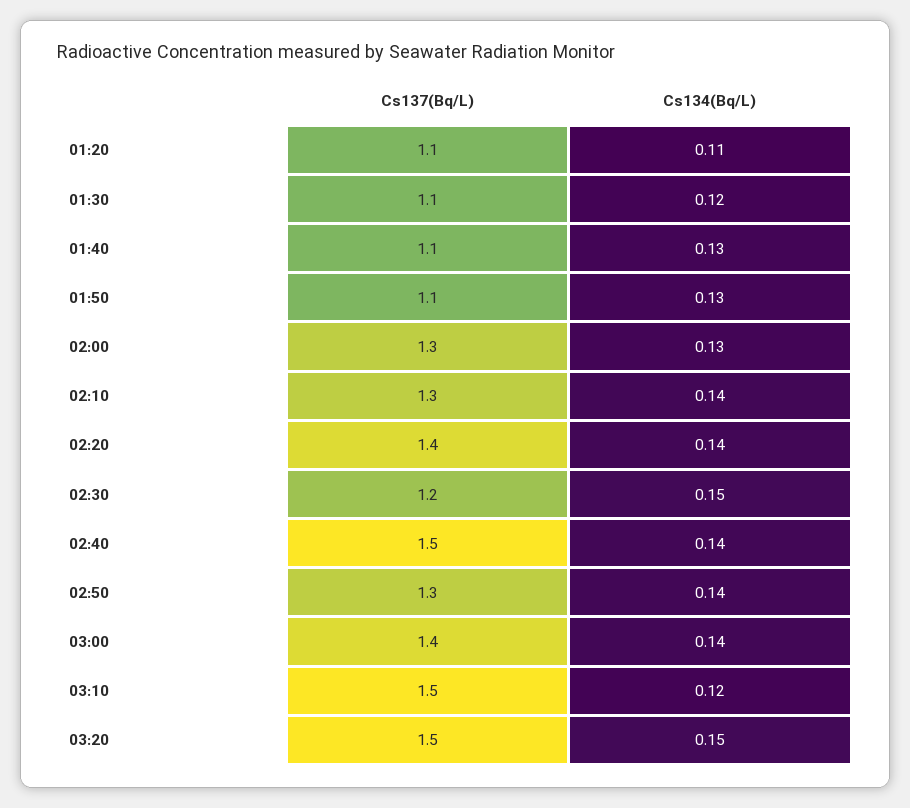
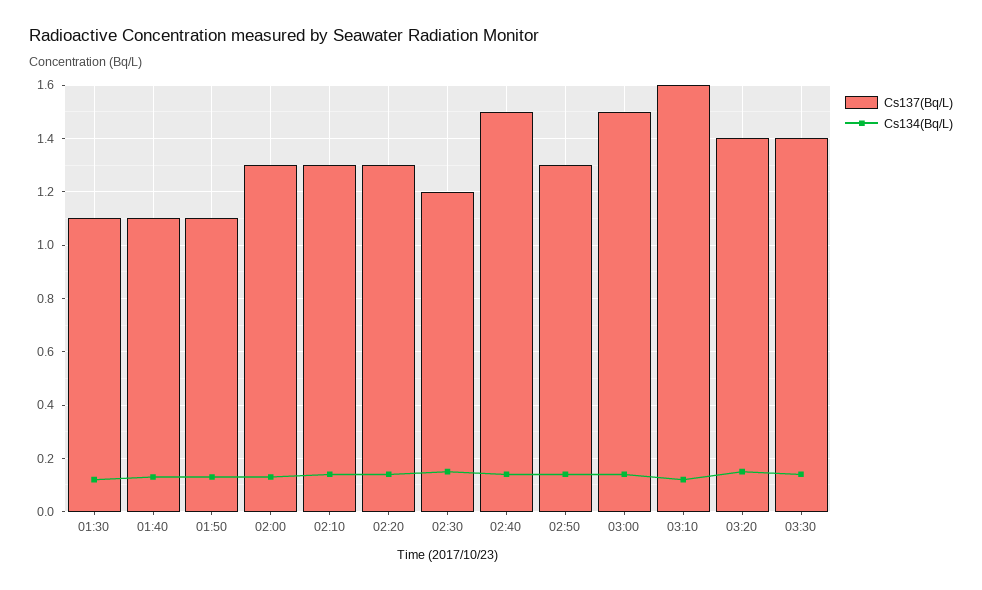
Cs137(Bq/L), 01:20: 1.1 -> none
Cs134(Bq/L), 01:20: 0.11 -> none
Cs137(Bq/L), 02:20: 1.4 -> 1.3
Cs137(Bq/L), 03:00: 1.4 -> 1.5
Cs137(Bq/L), 03:10: 1.5 -> 1.6
Cs137(Bq/L), 03:20: 1.5 -> 1.4
Cs137(Bq/L), 03:30: none -> 1.4
Cs134(Bq/L), 03:30: none -> 0.15

